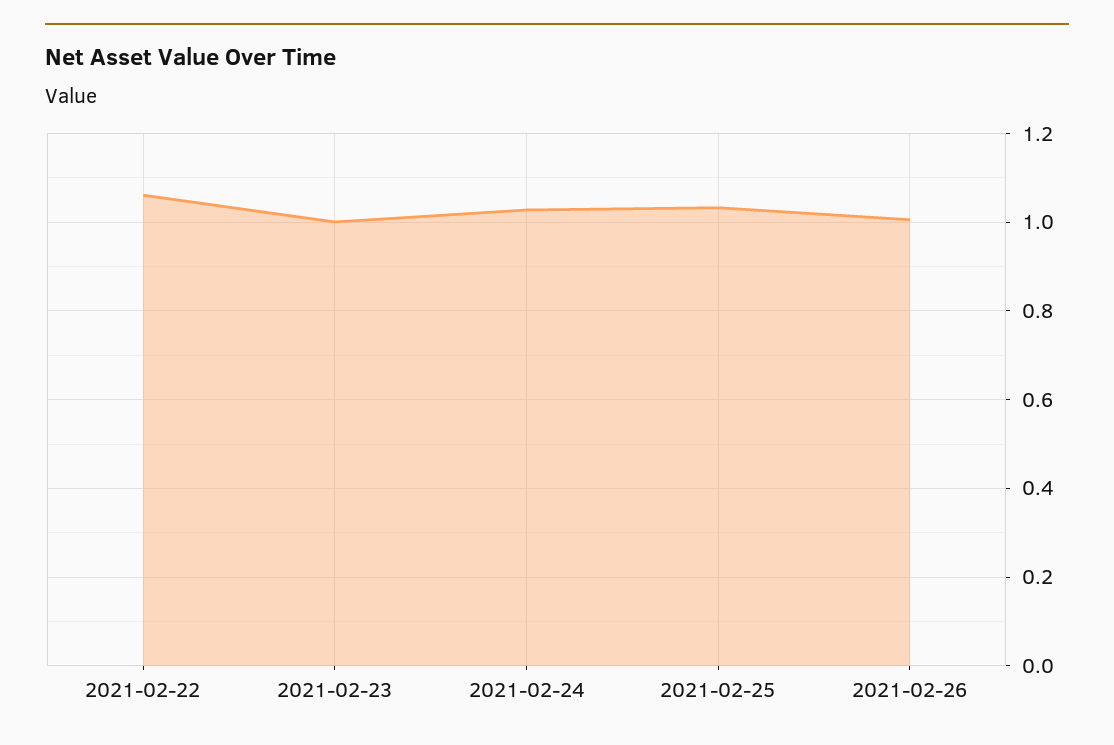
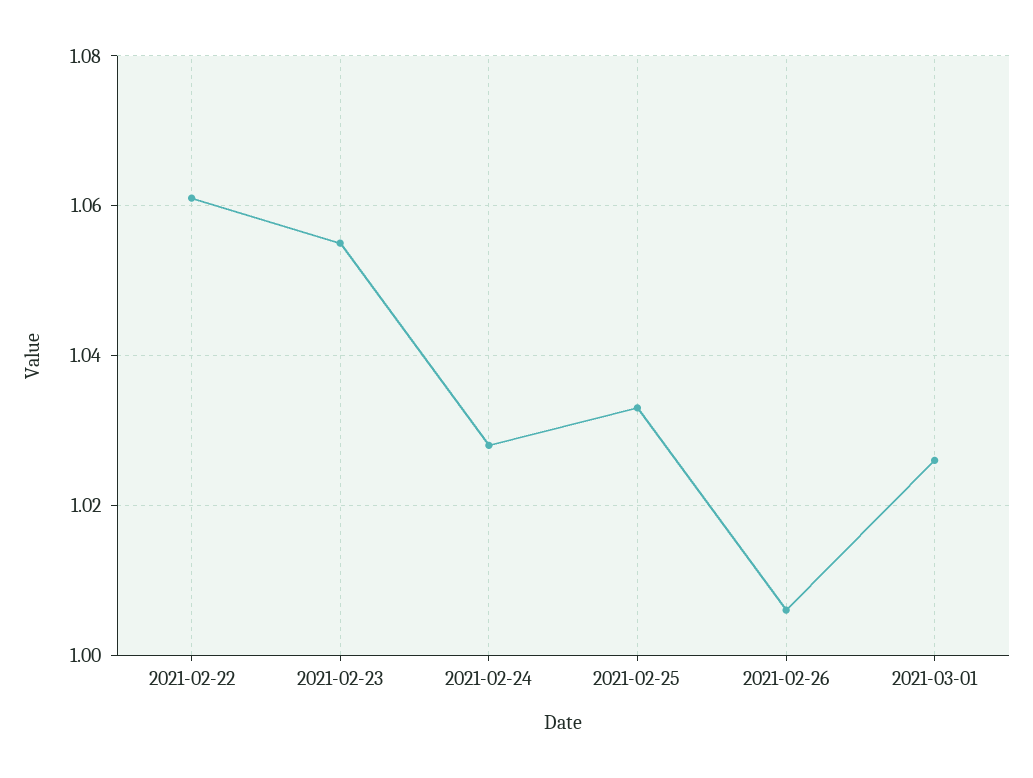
2021-02-23: 1 -> 1.055
2021-03-01: none -> 1.025

